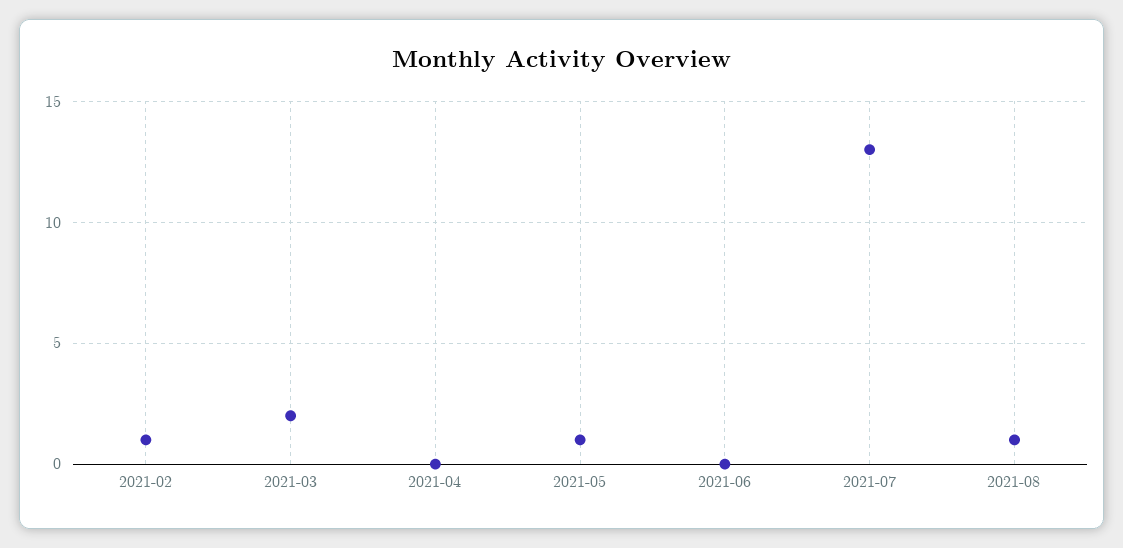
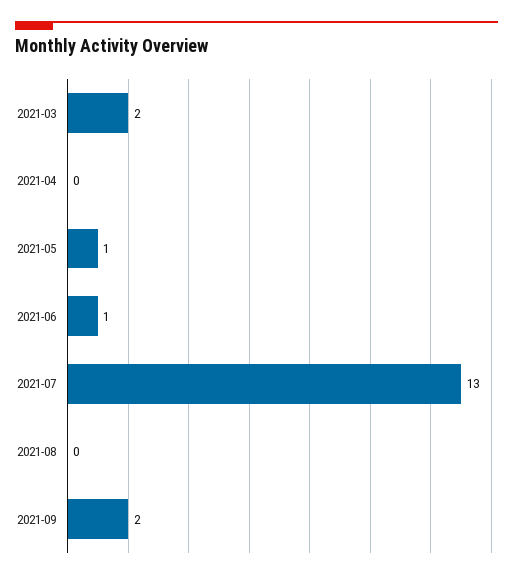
2021-02: 1 -> none
2021-06: 0 -> 1
2021-08: 1 -> 0
2021-09: none -> 2

